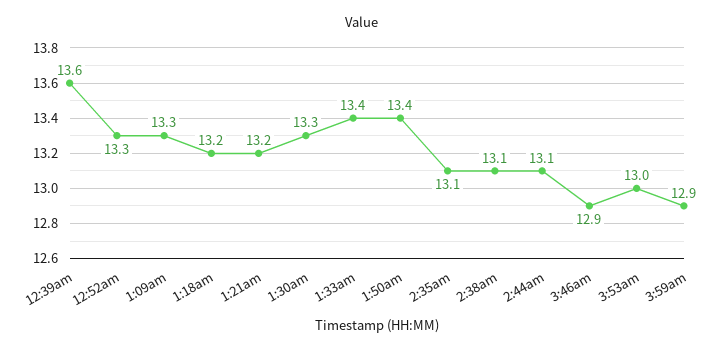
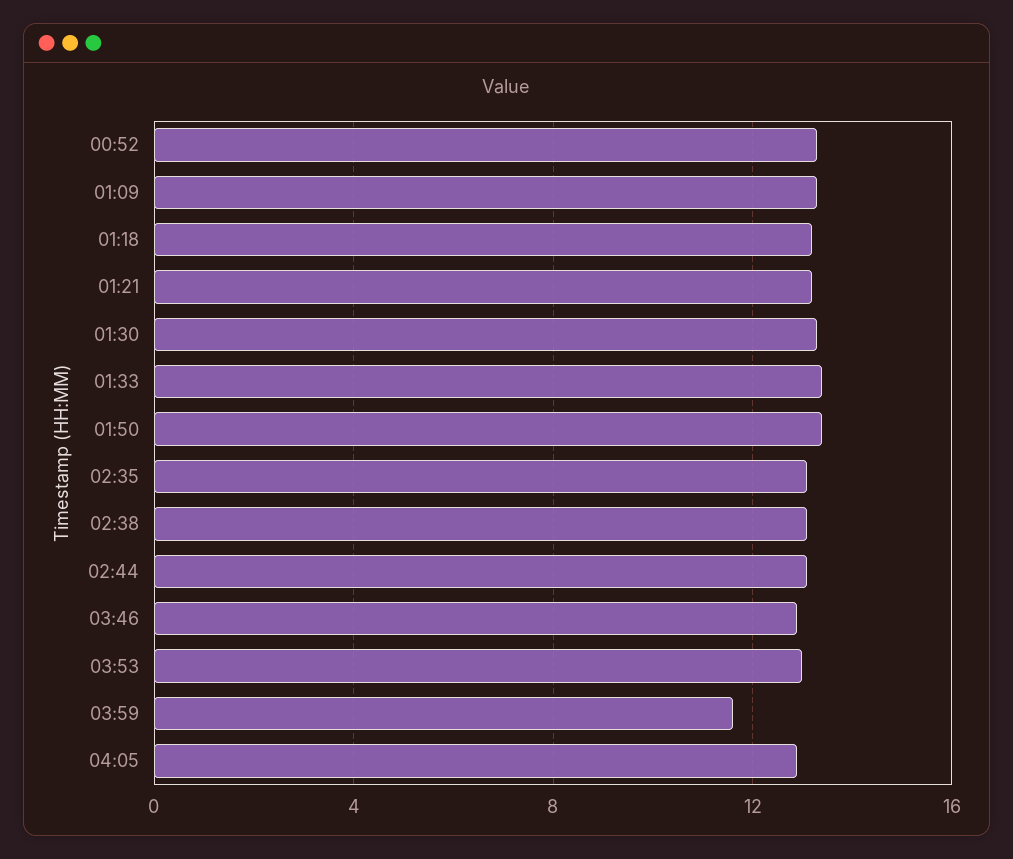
12:39am: 13.6 -> none
3:59am: 12.9 -> 11.5
04:05: none -> 13

